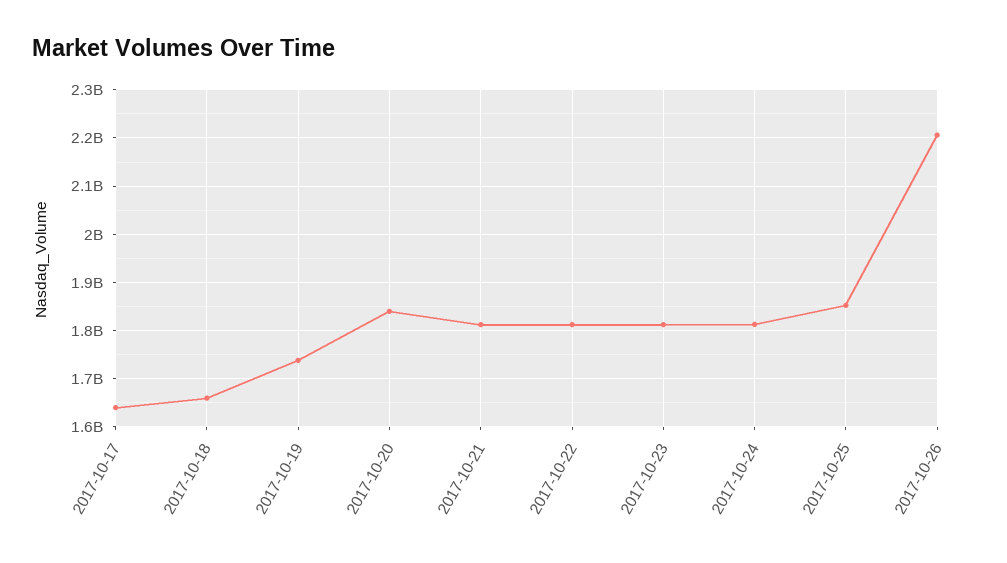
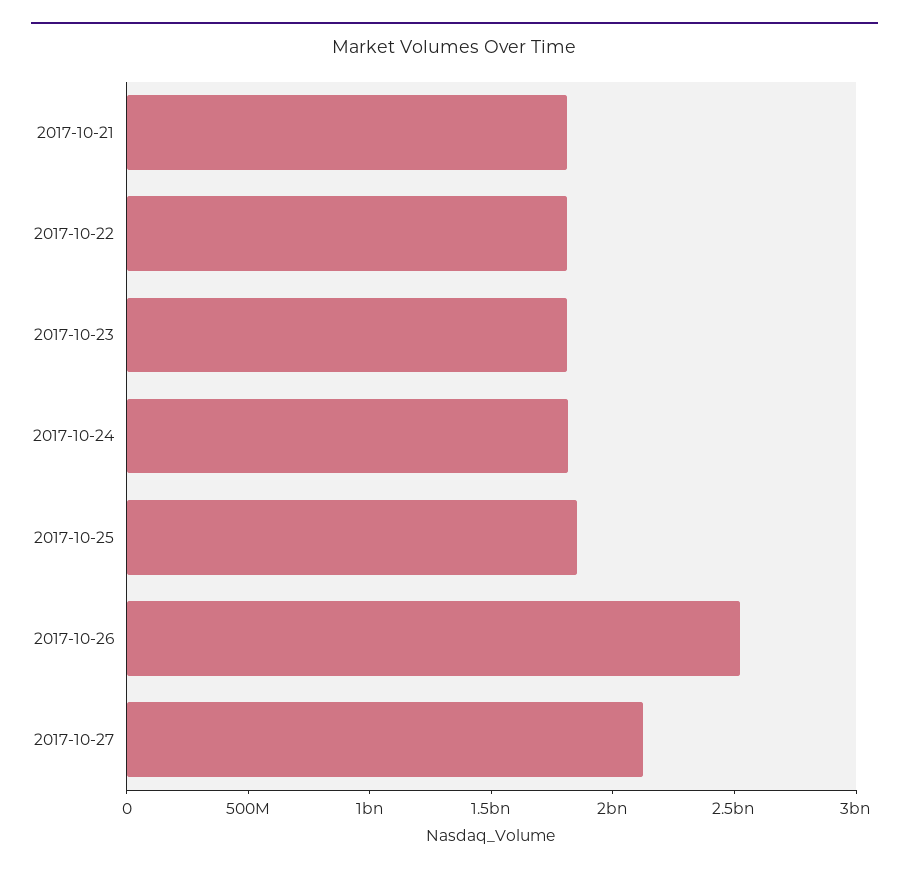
2017-10-17: 1640000000 -> none
2017-10-18: 1660000000 -> none
2017-10-19: 1740000000 -> none
2017-10-20: 1840000000 -> none
2017-10-26: 2200000000 -> 2500000000
2017-10-27: none -> 2100000000

